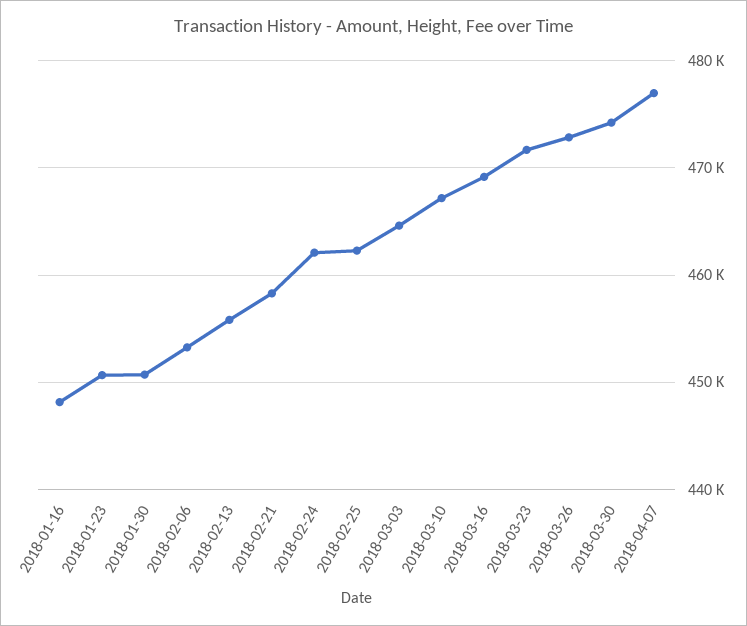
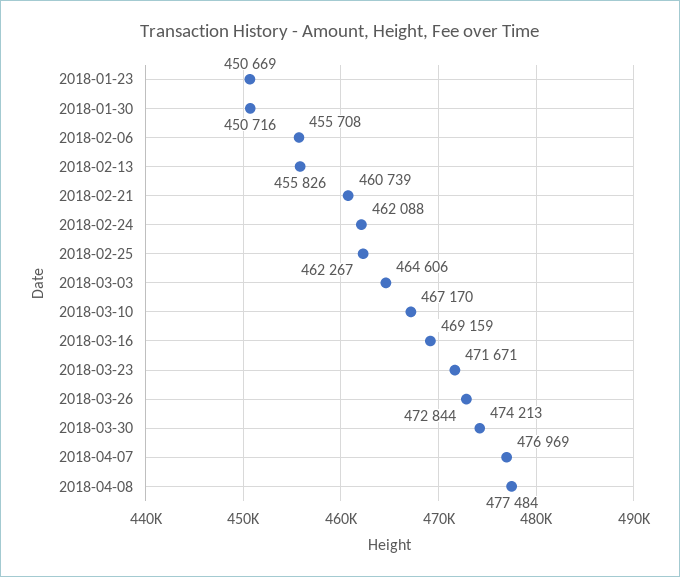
2018-01-16: 448000 -> none
2018-02-06: 453000 -> 455708
2018-02-21: 458000 -> 460739
2018-04-08: none -> 477484

